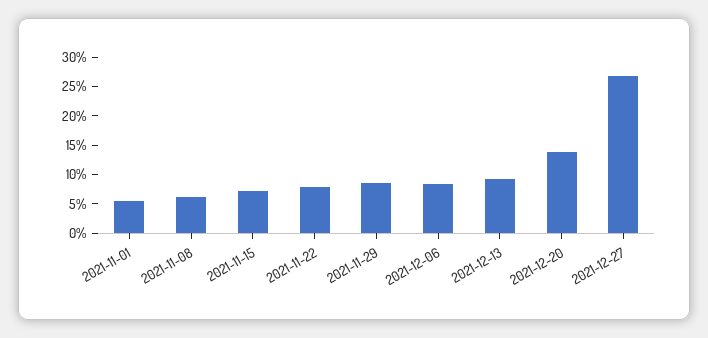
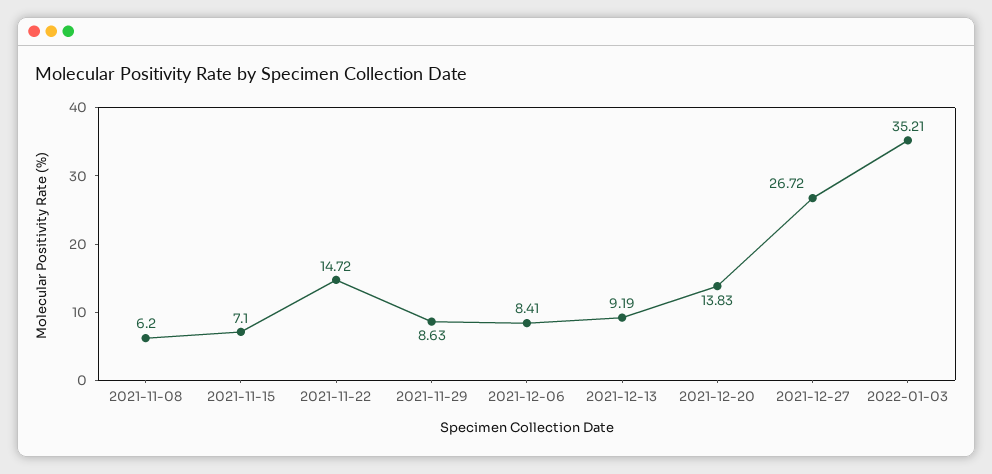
2021-11-01: 5 -> none
2021-11-22: 7.5 -> 14.72
2022-01-03: none -> 35.21

